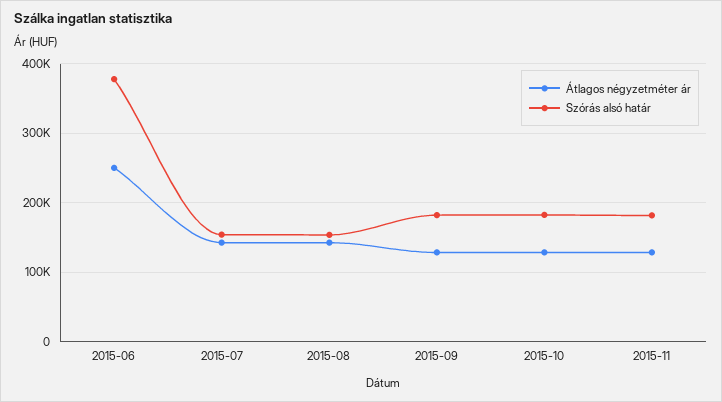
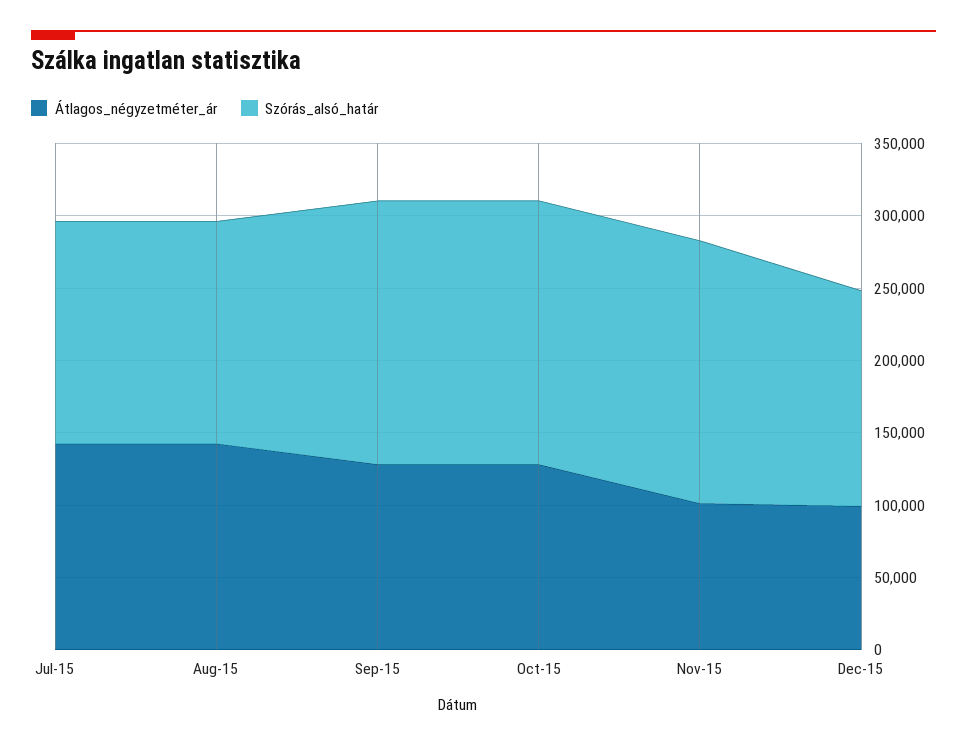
Átlagos négyzetméter ár, 2015-06: 250000 -> none
Szórás alsó határ, 2015-06: 380000 -> none
Átlagos négyzetméter ár, 2015-11: 130000 -> 100000
Átlagos négyzetméter ár, Dec-15: none -> 100000
Szórás alsó határ, Dec-15: none -> 150000

